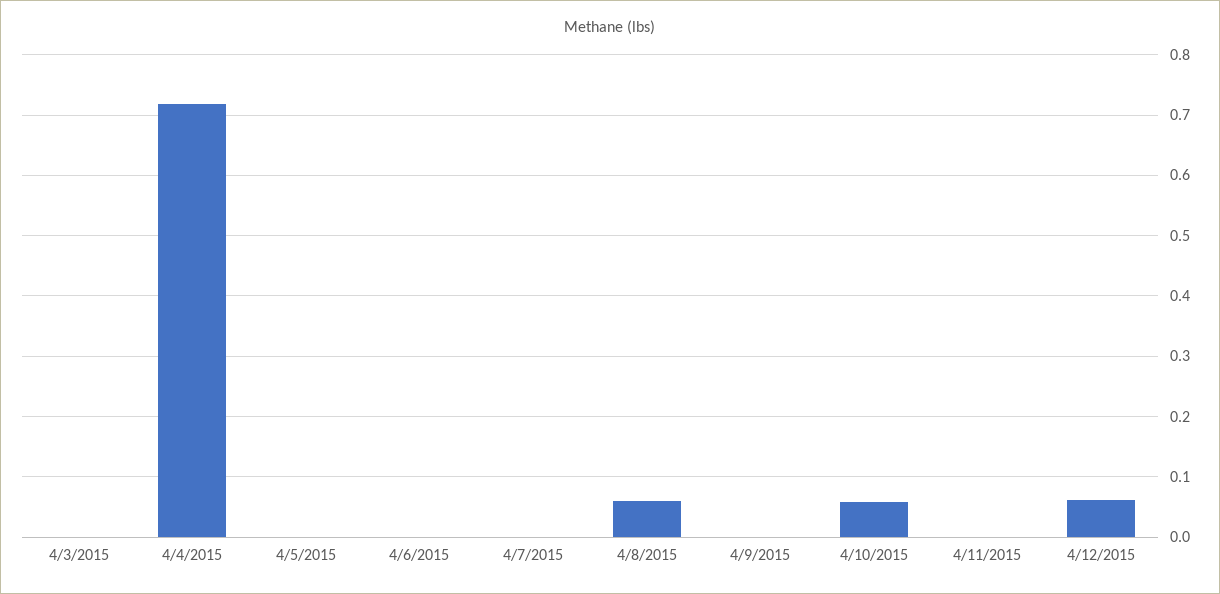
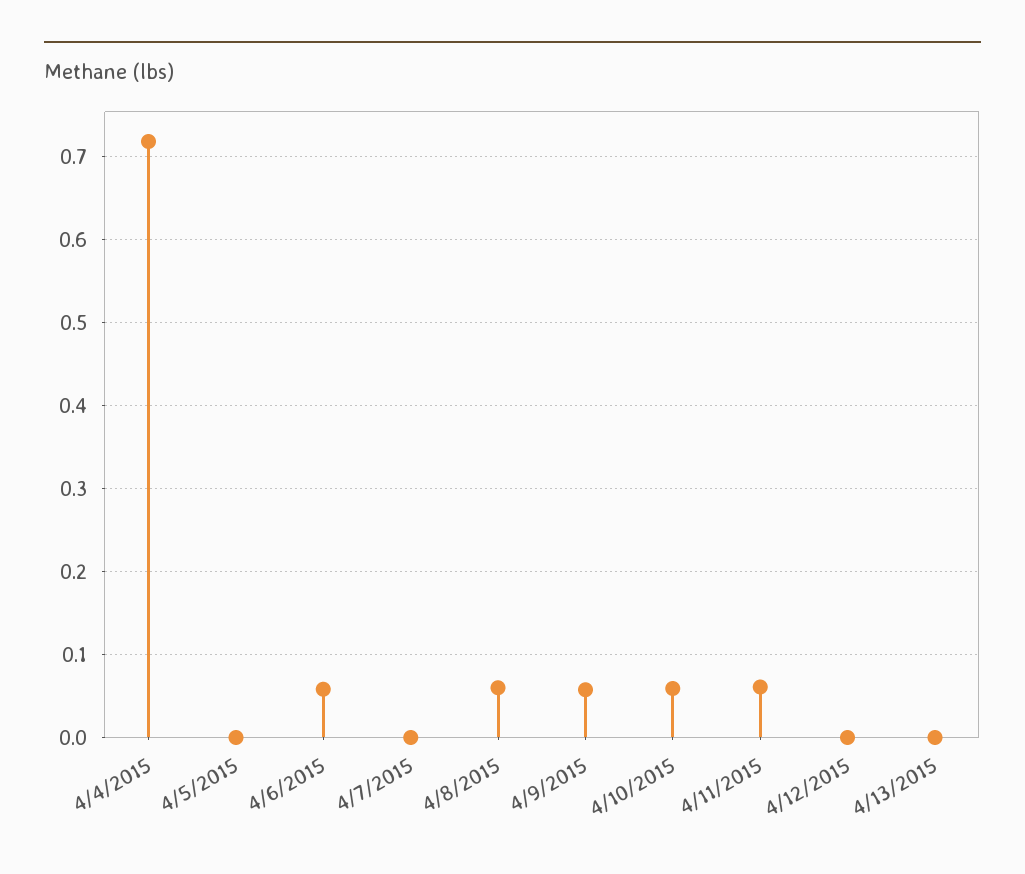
4/3/2015: 0 -> none
4/6/2015: 0 -> 0.06
4/9/2015: 0 -> 0.06
4/11/2015: 0 -> 0.06
4/12/2015: 0.06 -> 0
4/13/2015: none -> 0

